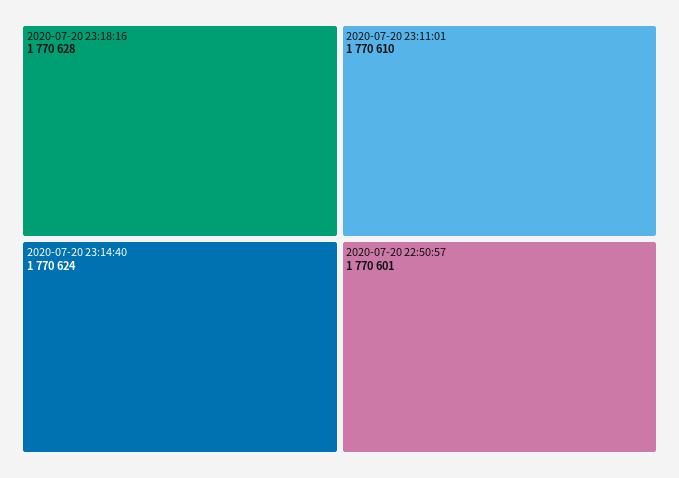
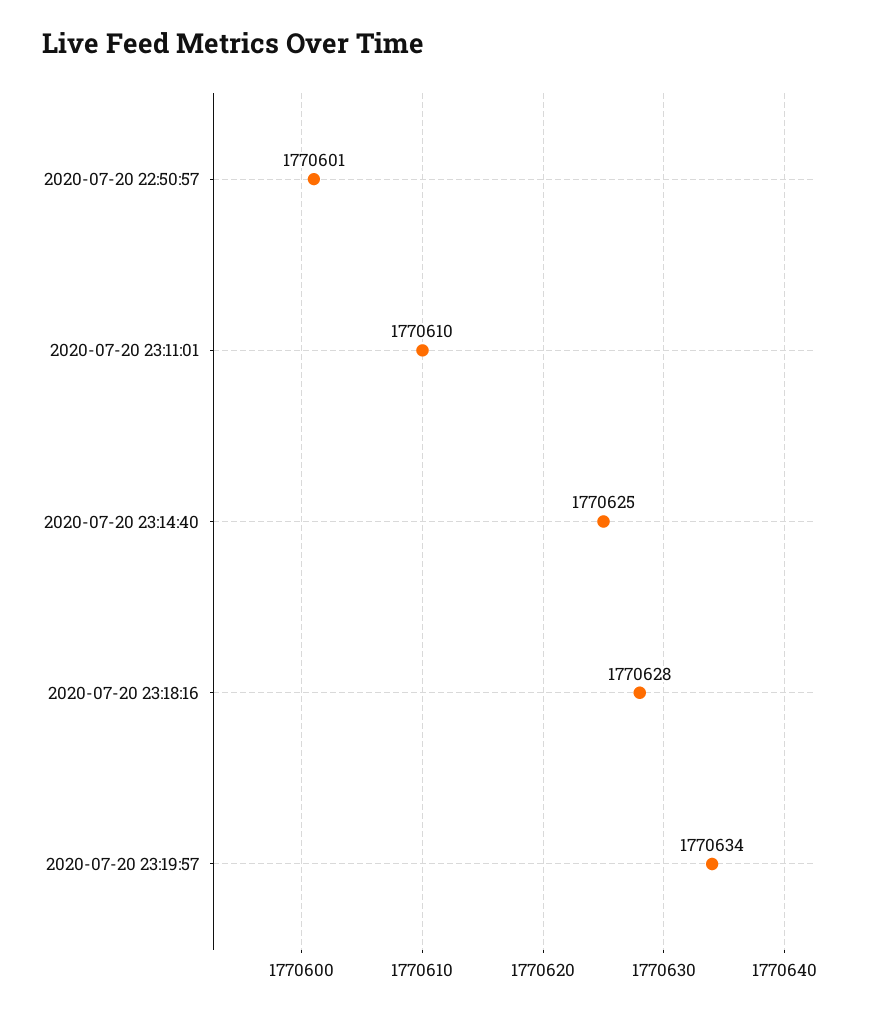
2020-07-20 23:14:40: 1770624 -> 1770625
2020-07-20 23:19:57: none -> 1770634

